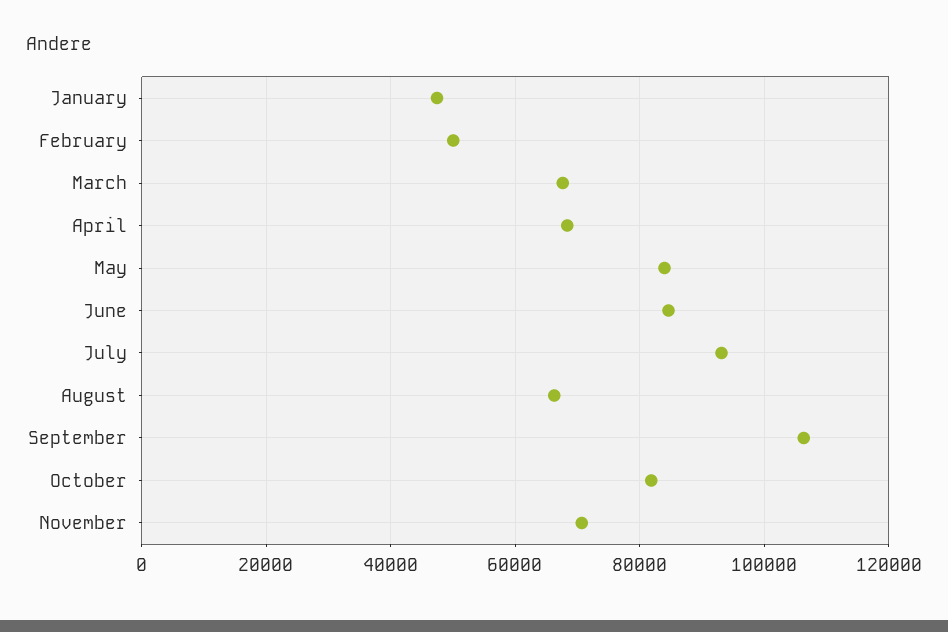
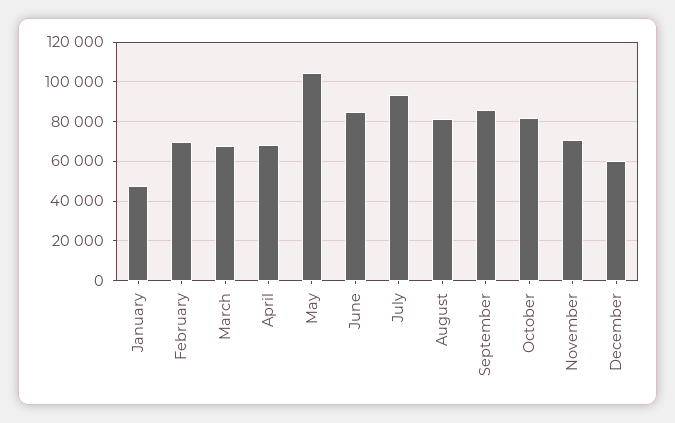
February: 50000 -> 70000
May: 84000 -> 105000
August: 66000 -> 80000
September: 106000 -> 85000
December: none -> 60000

